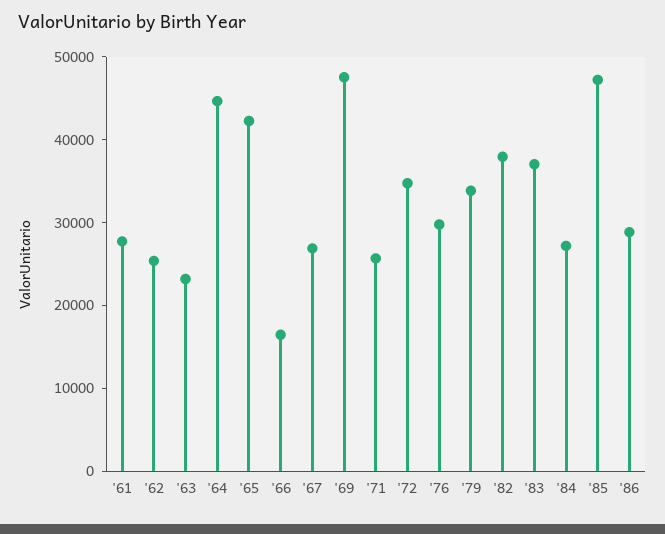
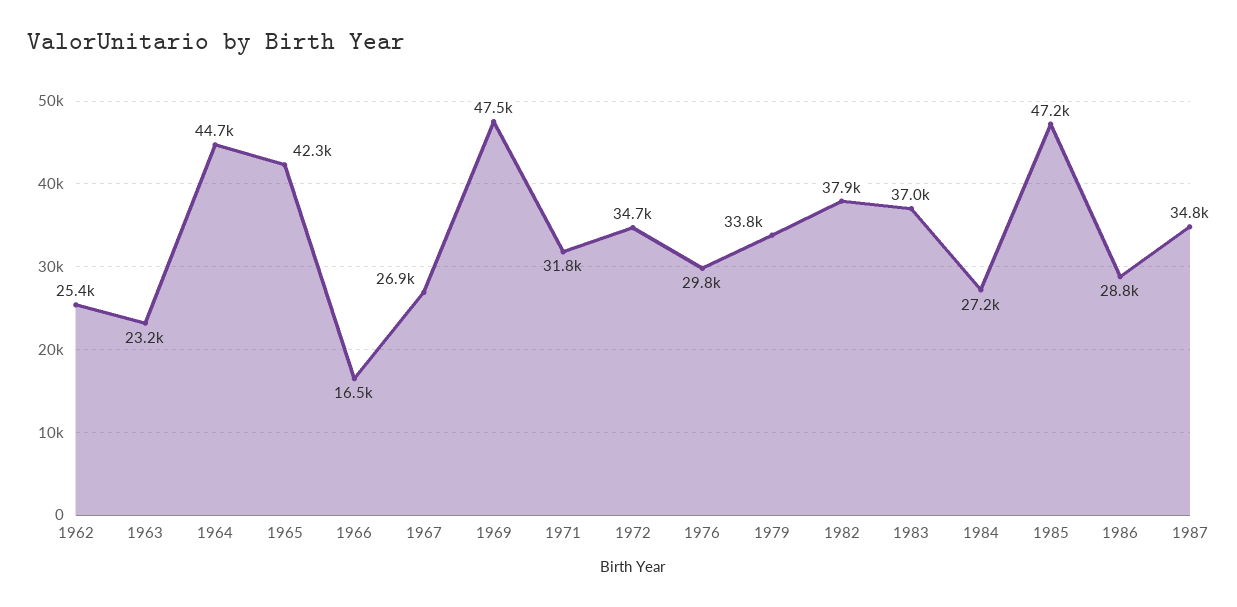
'61: 28000 -> none
'71: 26000 -> 31800
1987: none -> 34800

